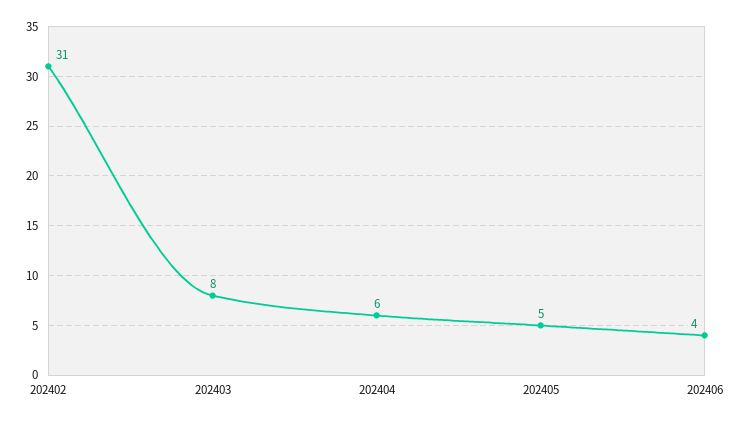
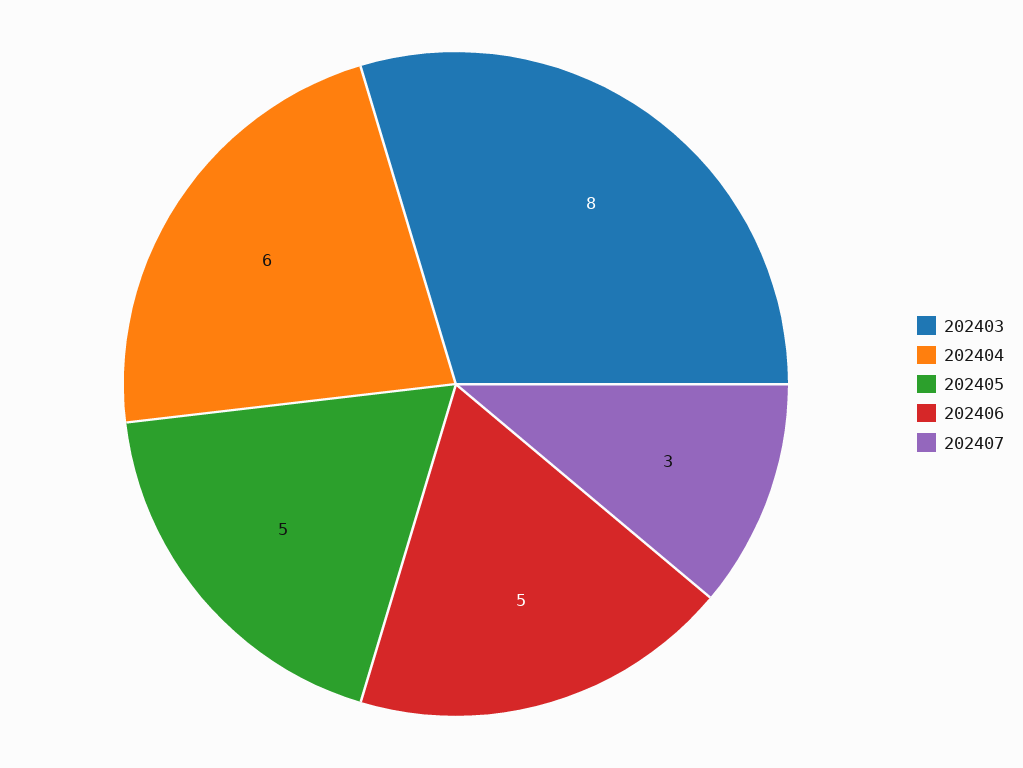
202402: 31 -> none
202406: 4 -> 5
202407: none -> 3

